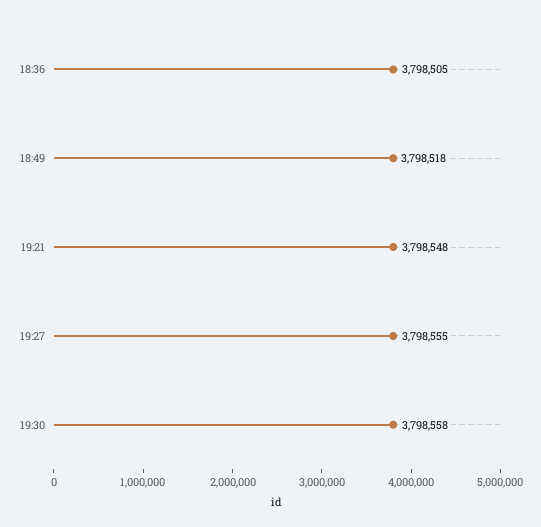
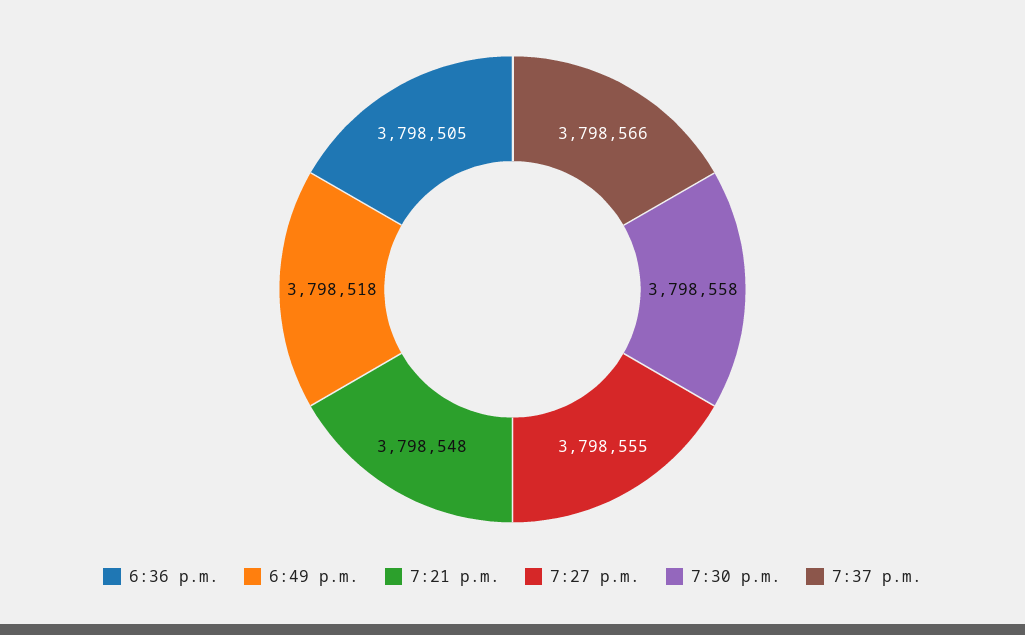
7:37 p.m.: none -> 3798566

